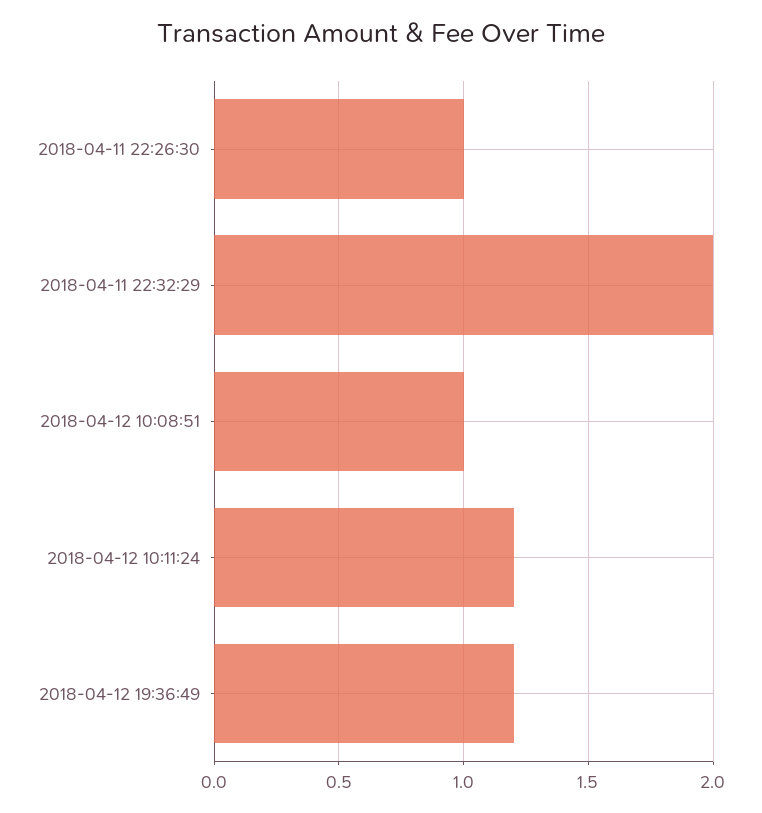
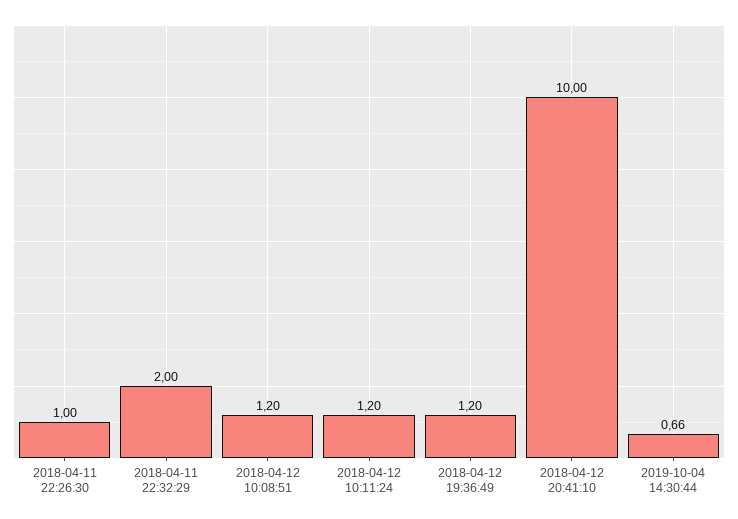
2018-04-12 10:08:51: 1 -> 1.2
2018-04-12 20:41:10: none -> 10
2019-10-04 14:30:44: none -> 0.66

